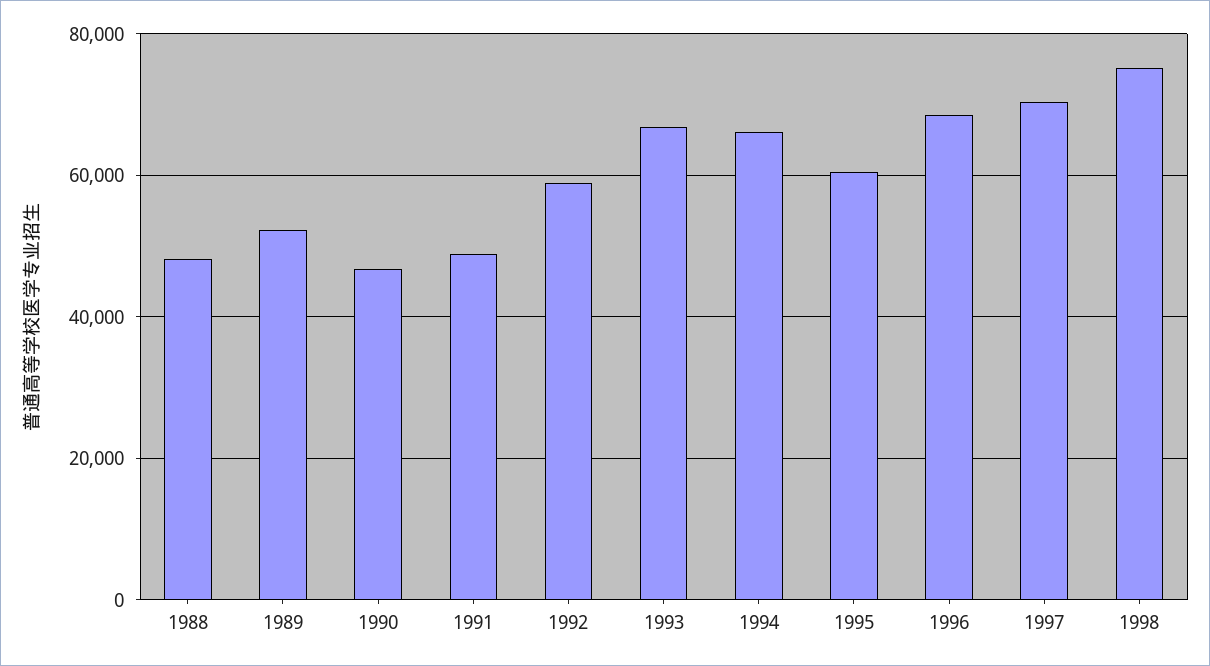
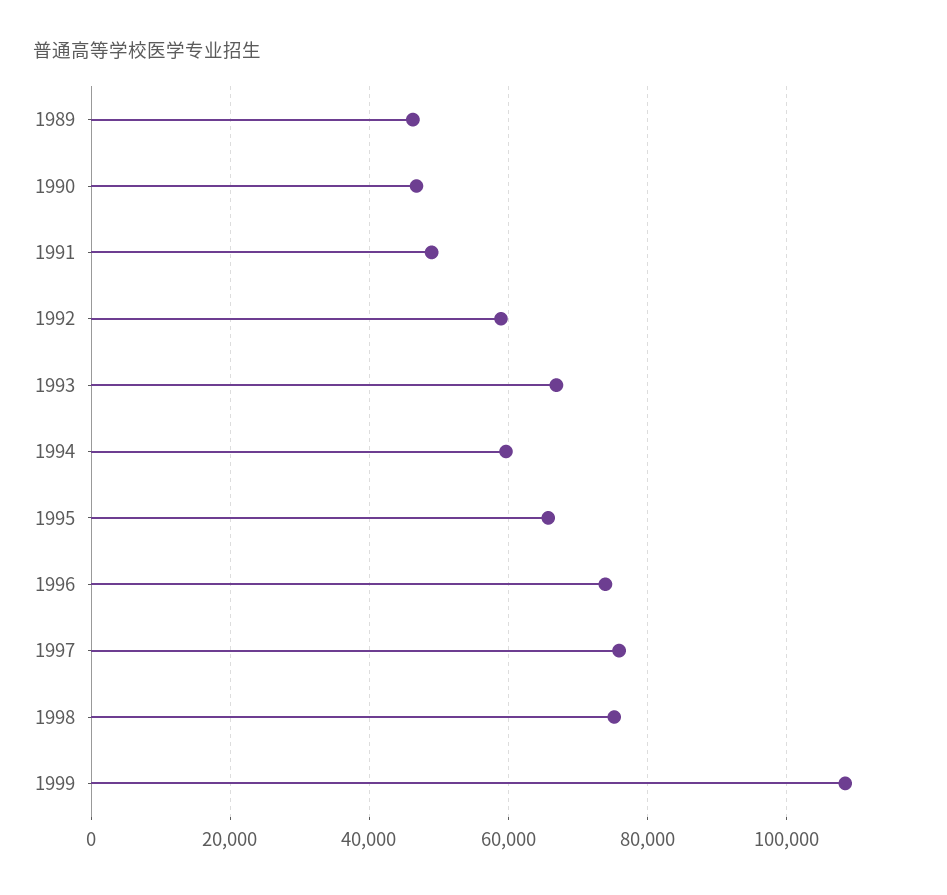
1988: 48000 -> none
1989: 52000 -> 46000
1994: 66000 -> 60000
1995: 60000 -> 66000
1996: 68000 -> 74000
1997: 70000 -> 76000
1999: none -> 108000

